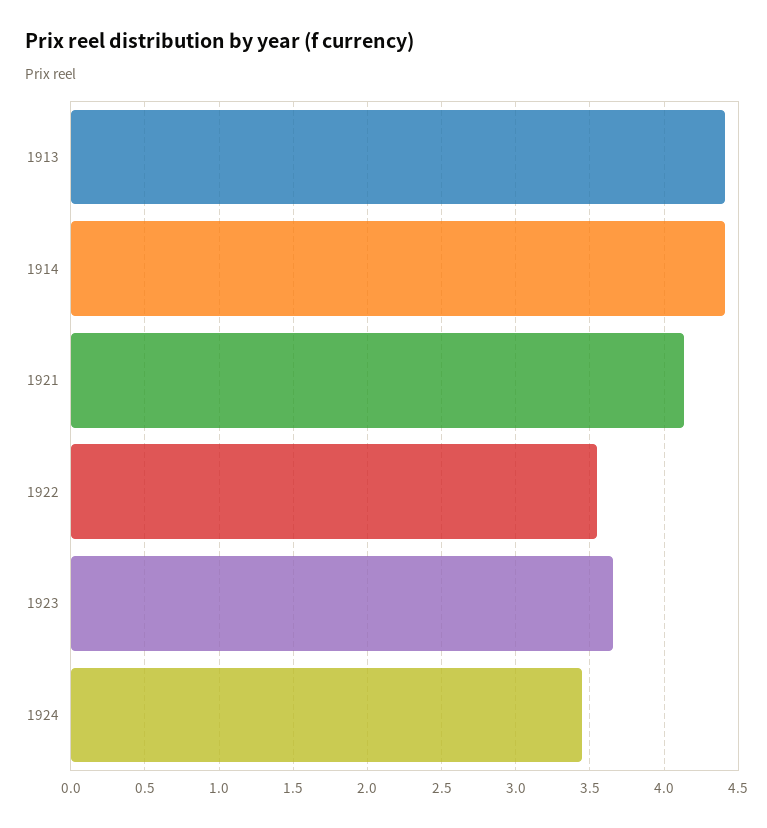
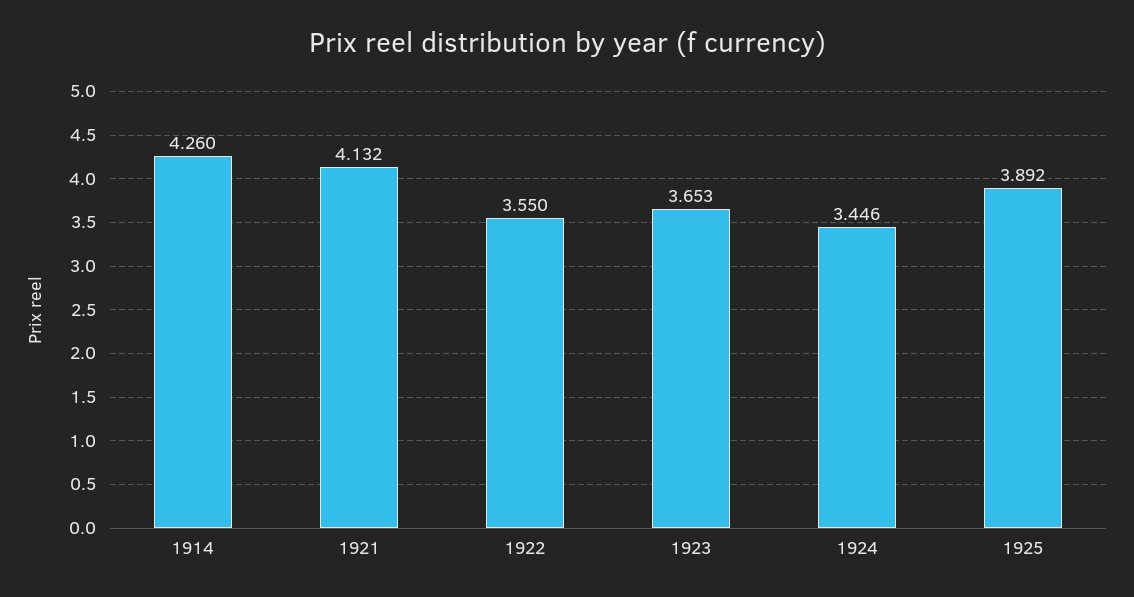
1913: 4.4 -> none
1914: 4.4 -> 4.26
1925: none -> 3.892

